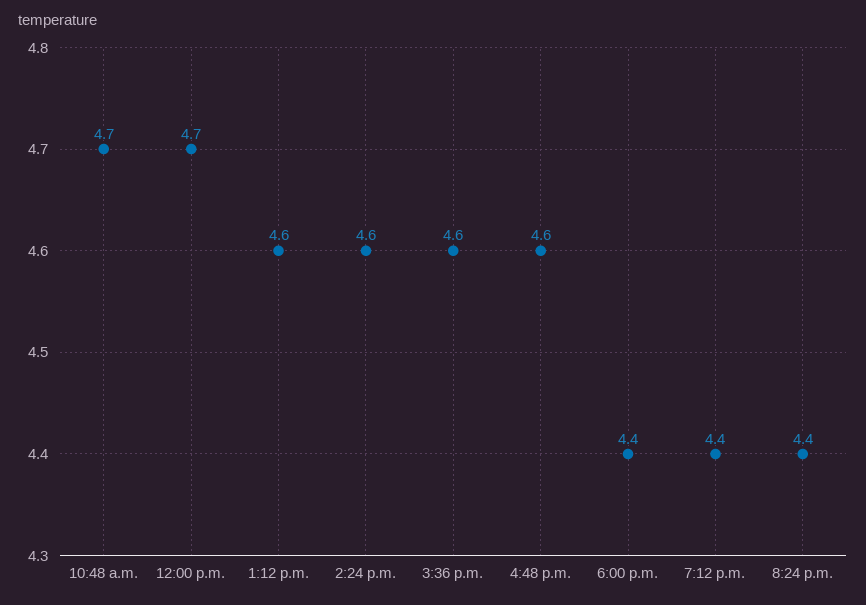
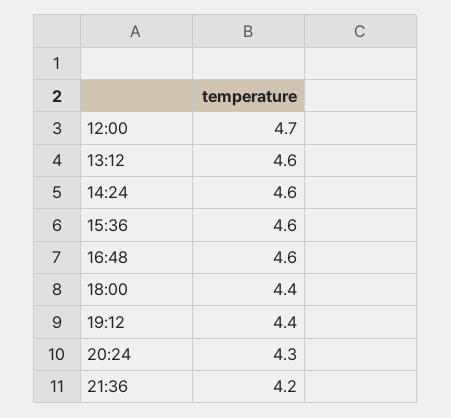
10:48 a.m.: 4.7 -> none
8:24 p.m.: 4.4 -> 4.3
21:36: none -> 4.2

